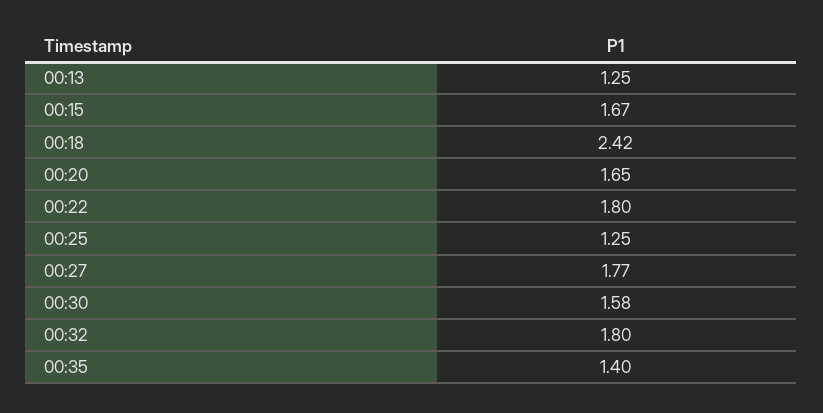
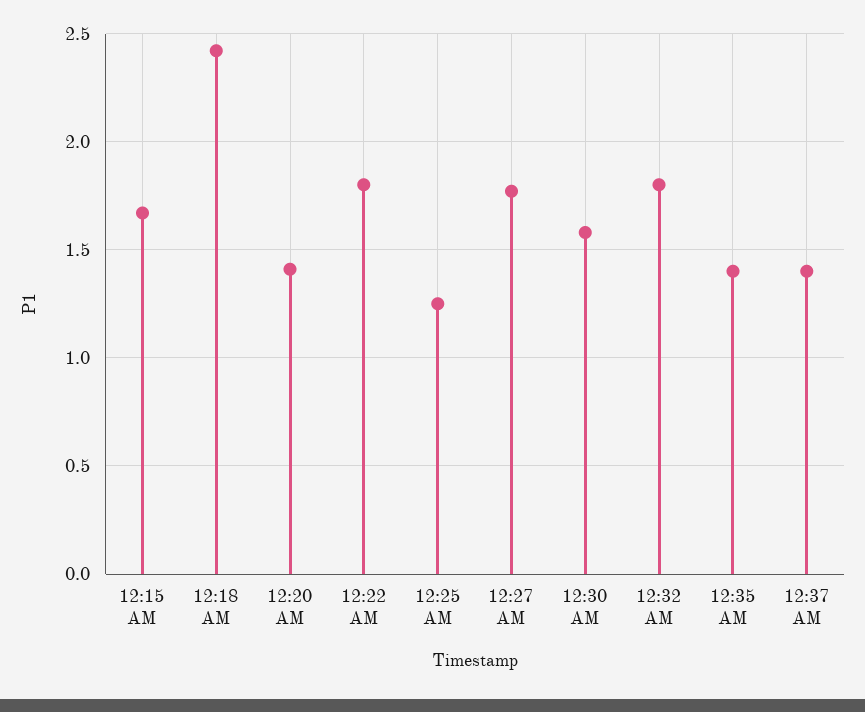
00:13: 1.25 -> none
00:20: 1.65 -> 1.4
12:37 AM: none -> 1.4

